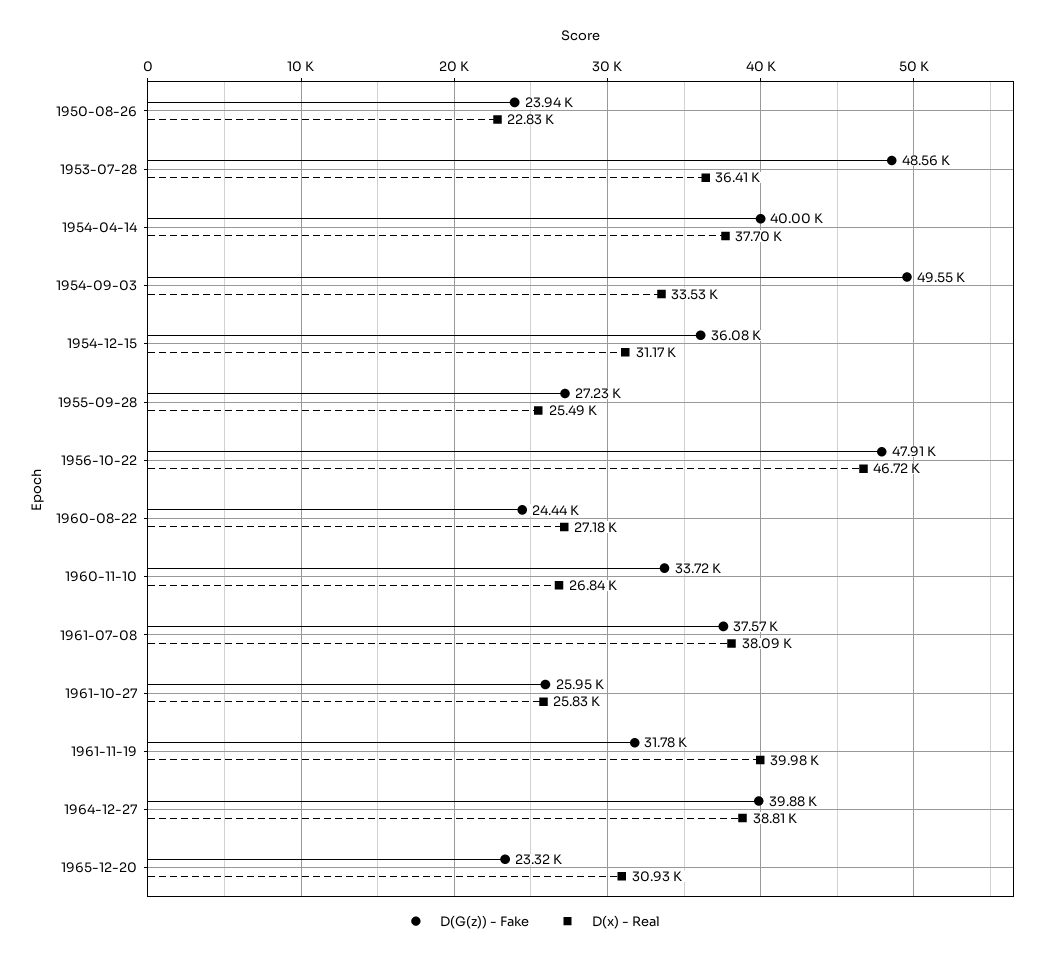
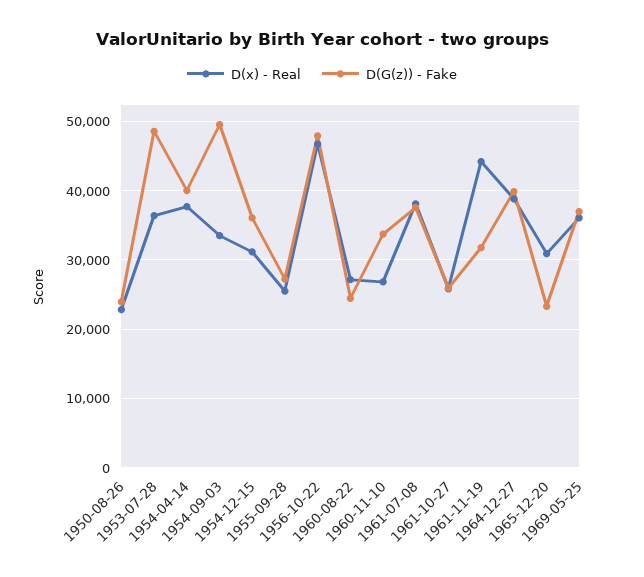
D(x) - Real, 1961-11-19: 39980 -> 44000
D(x) - Real, 1969-05-25: none -> 36000
D(G(z)) - Fake, 1969-05-25: none -> 37000

